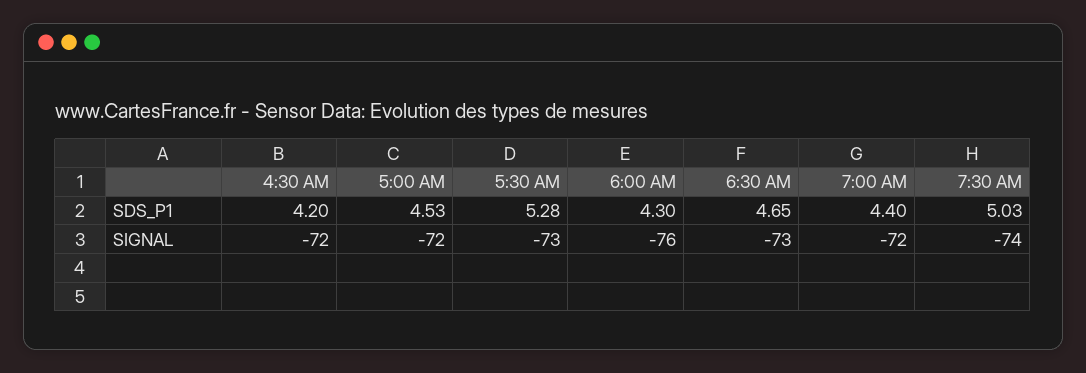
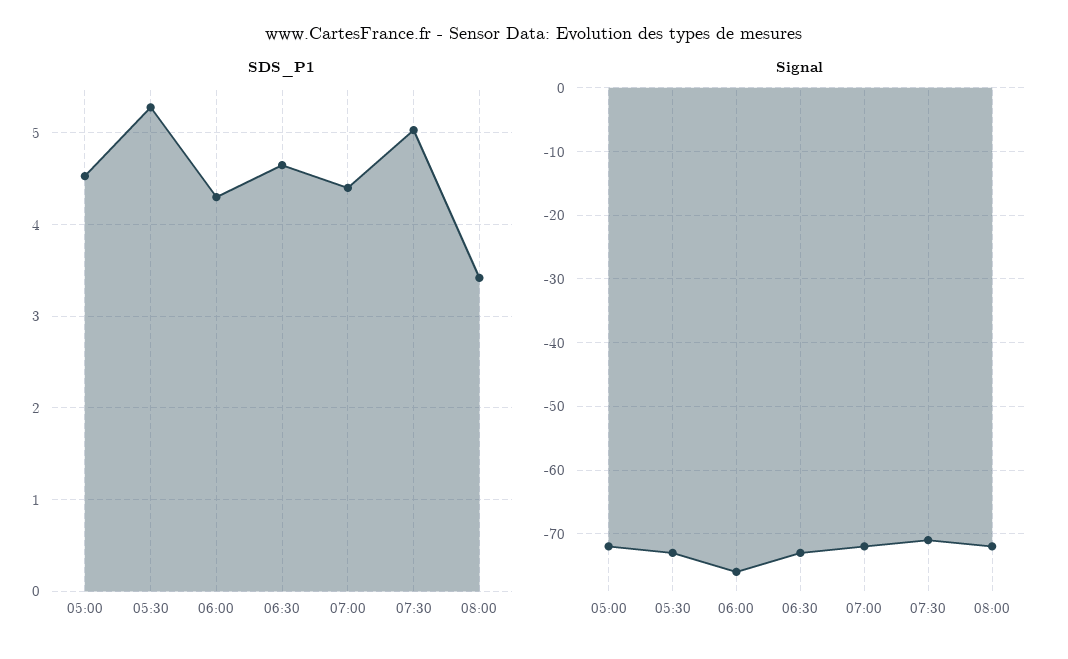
SDS_P1, 4:30 AM: 4.2 -> none
SIGNAL, 4:30 AM: -72 -> none
SIGNAL, 7:30 AM: -74 -> -71
SDS_P1, 08:00: none -> 3.4
SIGNAL, 08:00: none -> -72

